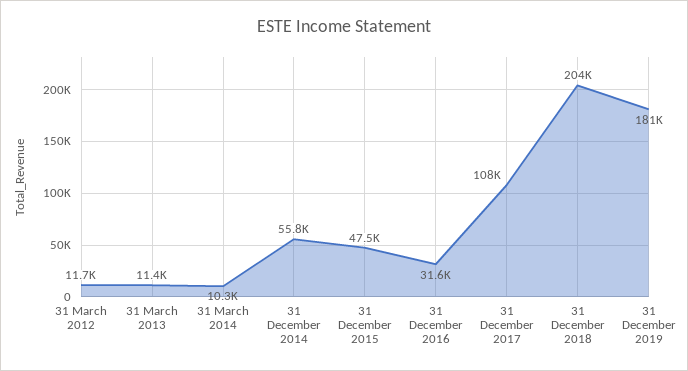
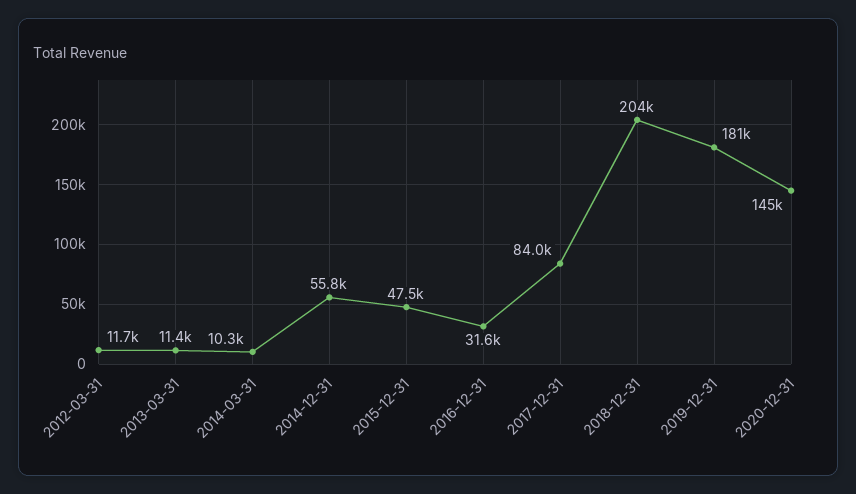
31 December 2017: 108000 -> 84000
2020-12-31: none -> 145000

